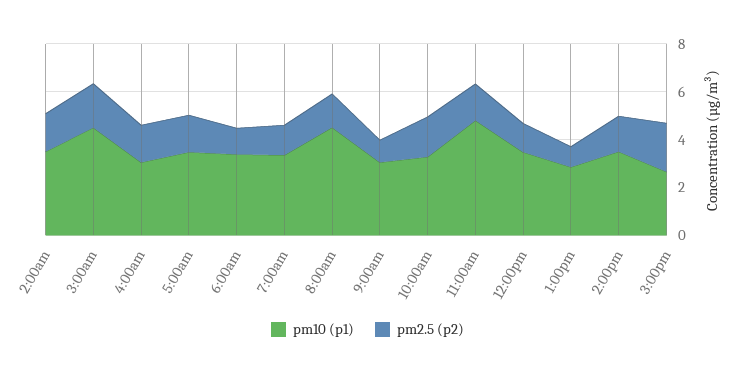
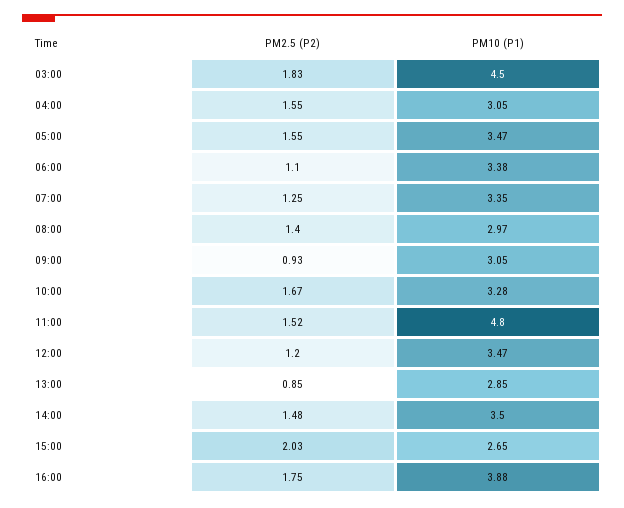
pm10 (p1), 2:00am: 3.5 -> none
pm2.5 (p2), 2:00am: 1.5 -> none
pm10 (p1), 8:00am: 4.5 -> 2.97
pm2.5 (p2), 16:00: none -> 1.75
pm10 (p1), 16:00: none -> 3.88

